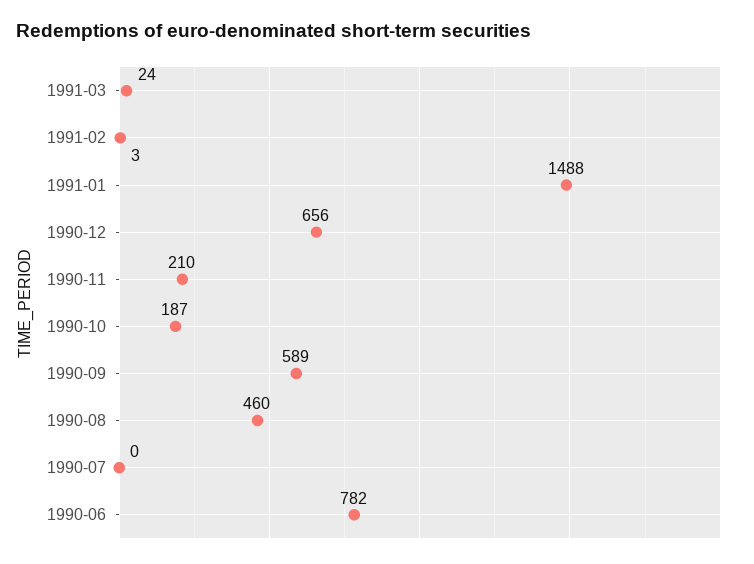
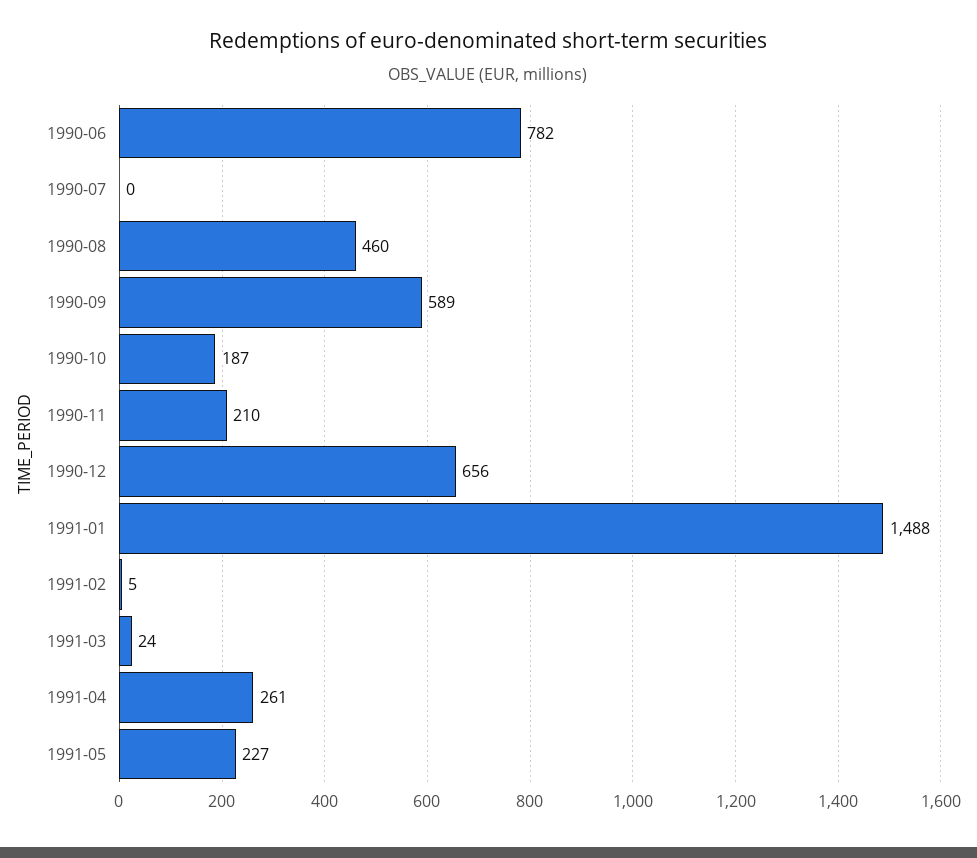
1991-02: 3 -> 5
1991-04: none -> 261
1991-05: none -> 227

